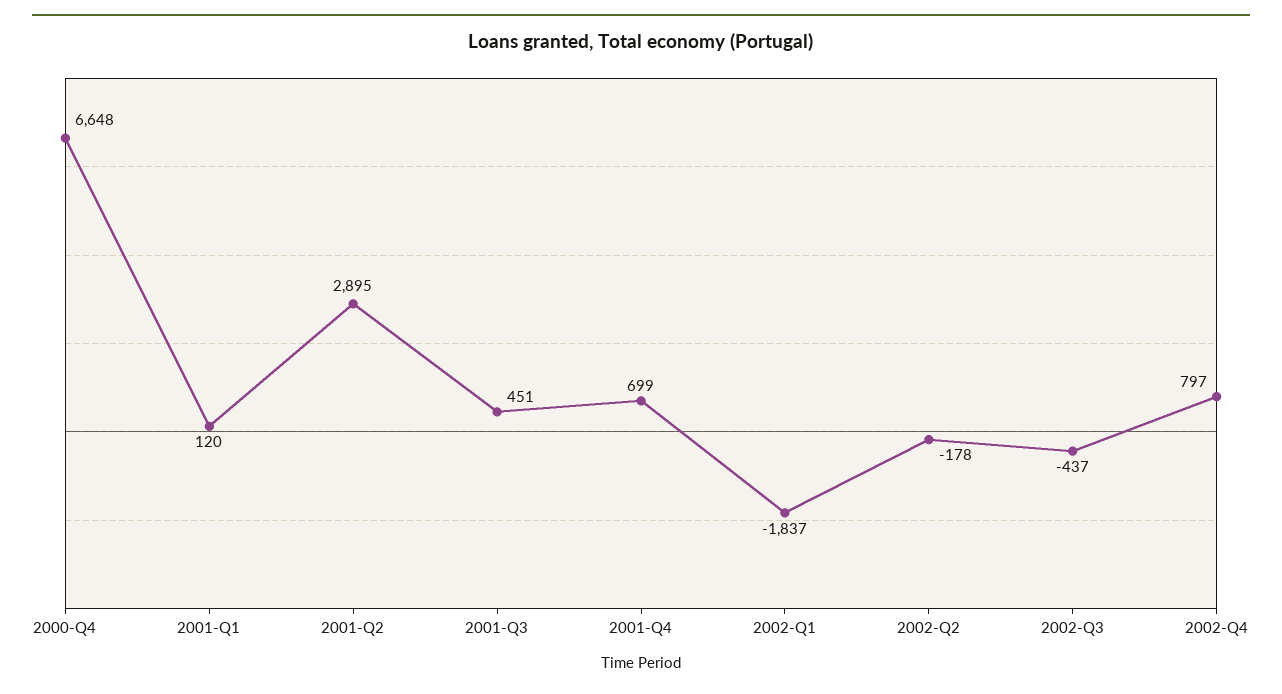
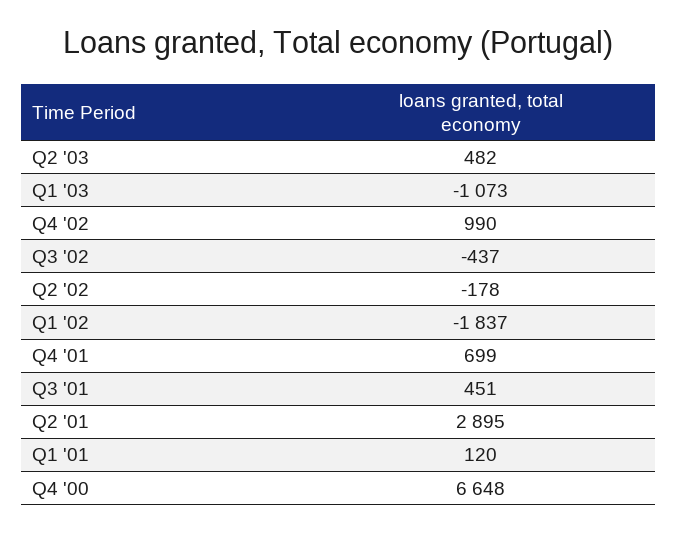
2002-Q4: 797 -> 990
Q2 '03: none -> 482
Q1 '03: none -> -1073

